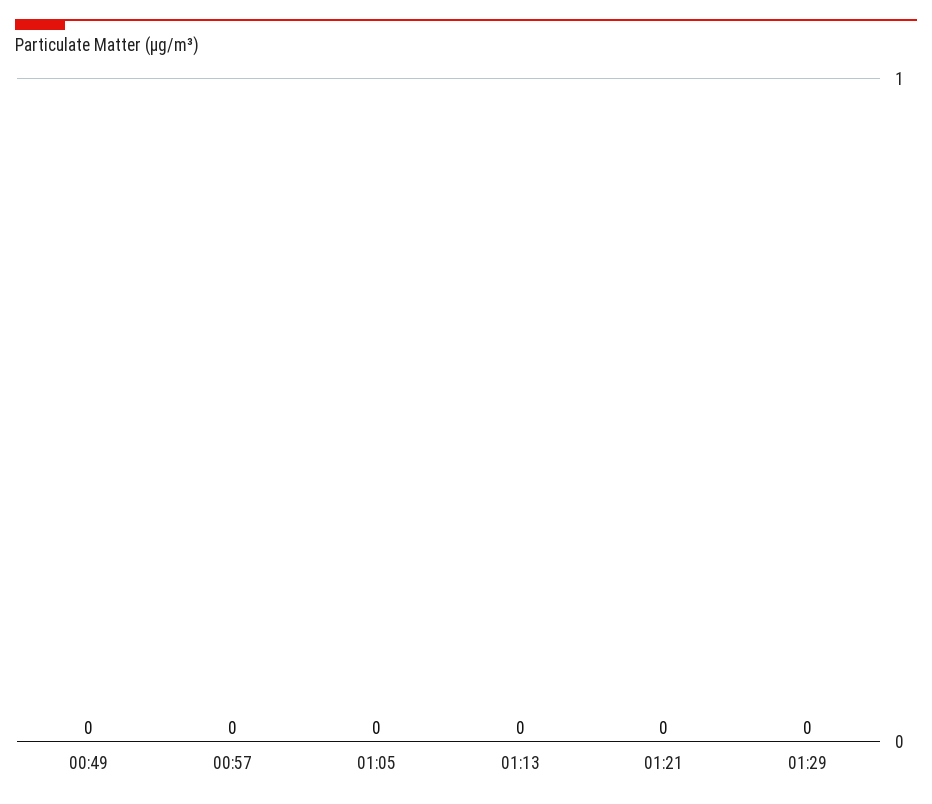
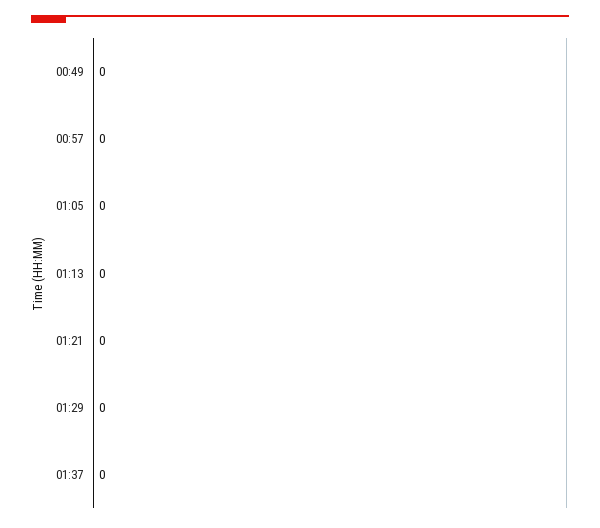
01:37: none -> 0

